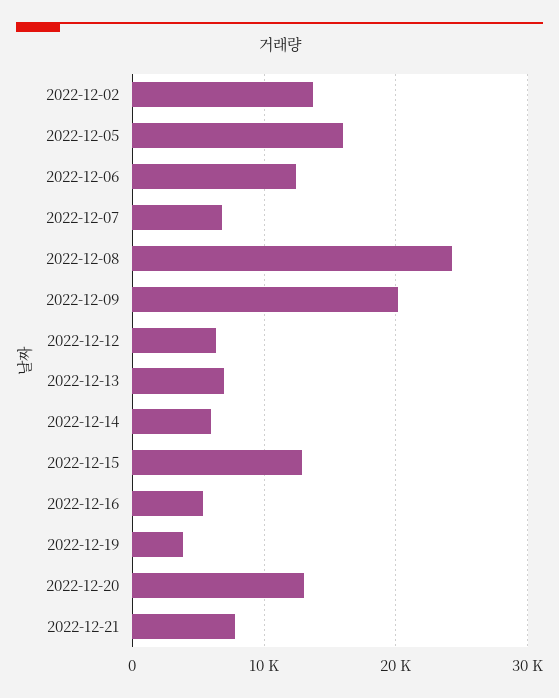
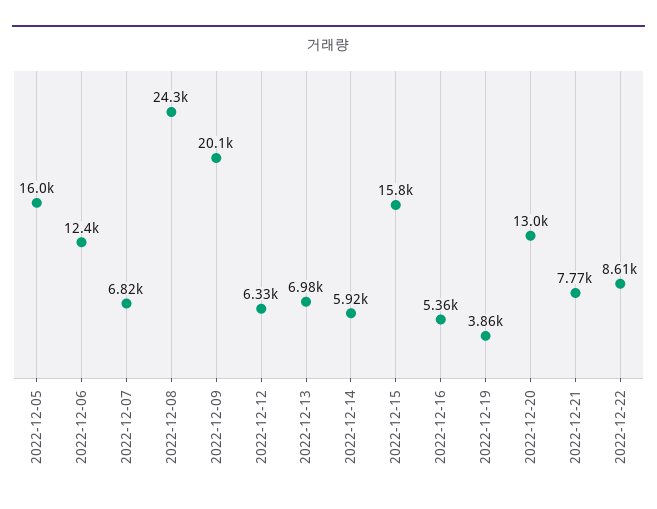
2022-12-02: 14000 -> none
2022-12-15: 13000 -> 15800
2022-12-22: none -> 8610

